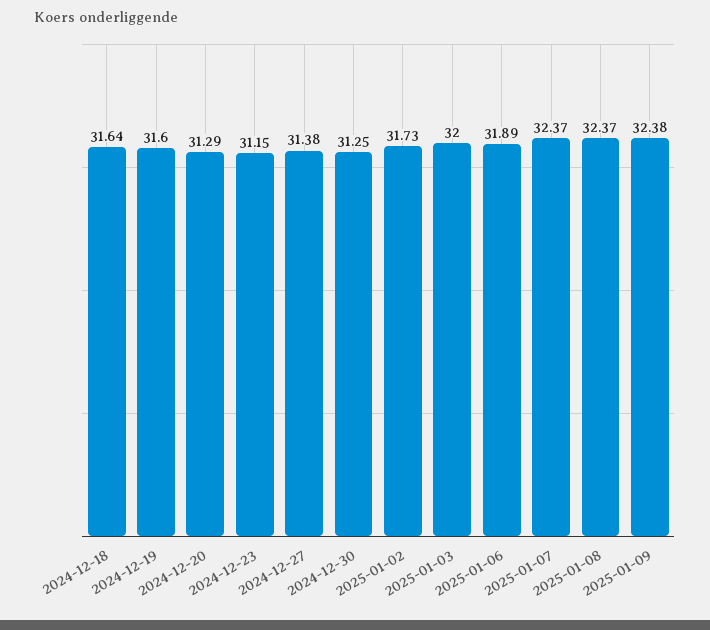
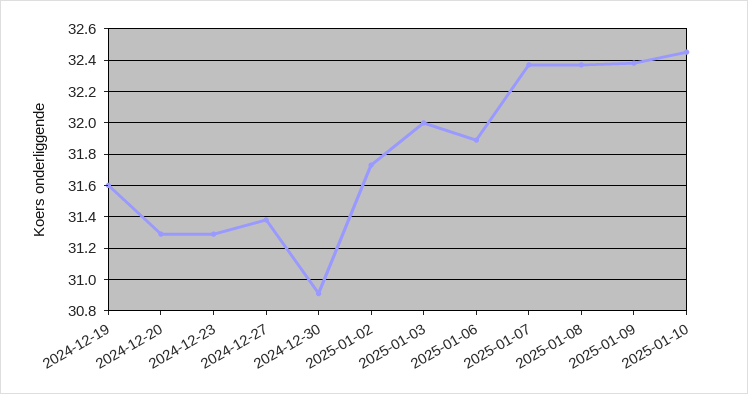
2024-12-18: 31.64 -> none
2024-12-23: 31.15 -> 31.3
2024-12-30: 31.25 -> 30.9
2025-01-10: none -> 32.45

